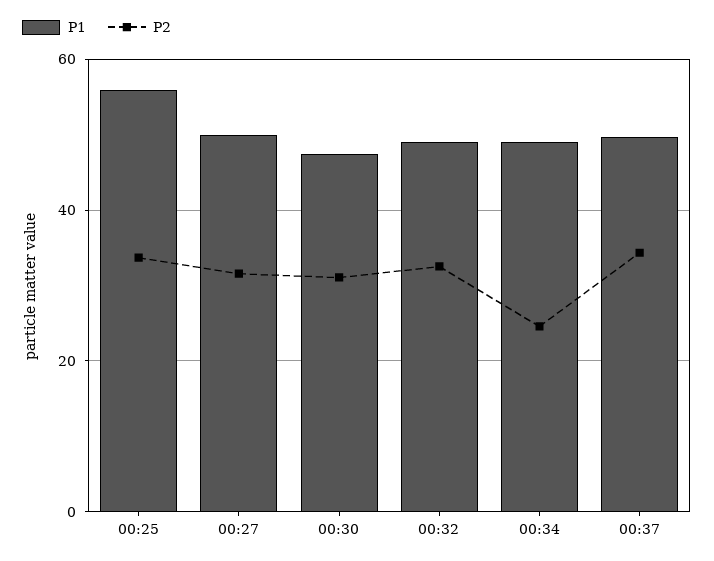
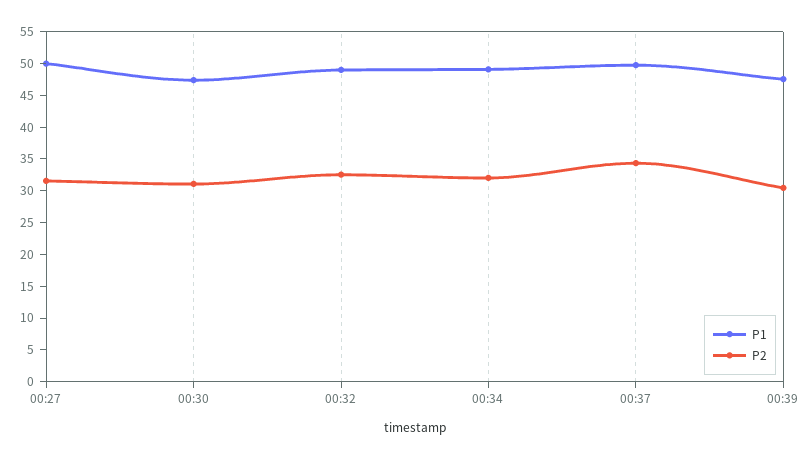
P1, 00:25: 56 -> none
P2, 00:25: 34 -> none
P2, 00:34: 24 -> 32.5
P1, 00:39: none -> 47.5
P2, 00:39: none -> 30

